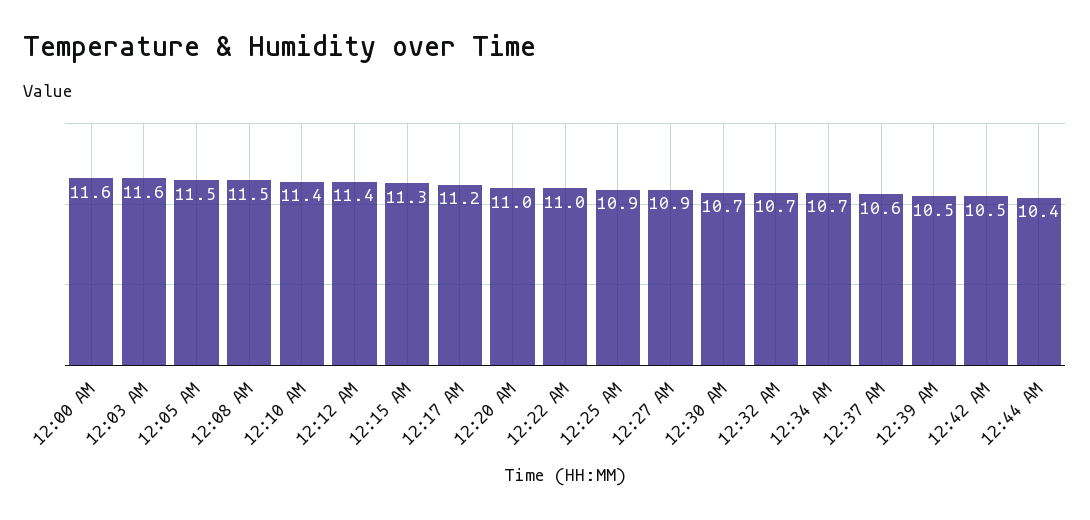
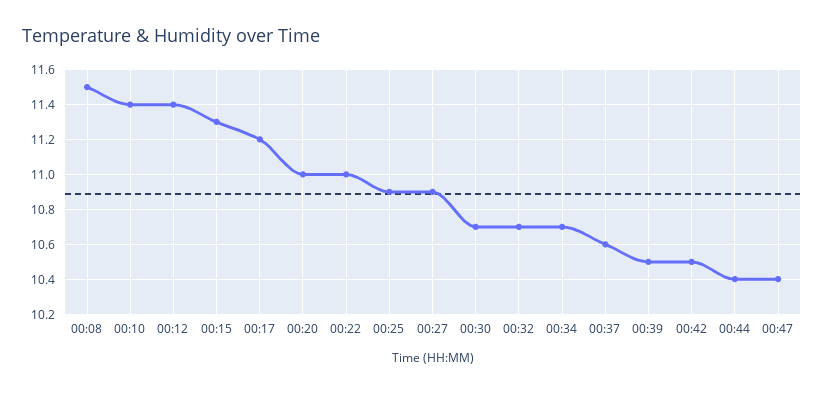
12:00 AM: 11.6 -> none
12:03 AM: 11.6 -> none
12:05 AM: 11.5 -> none
00:47: none -> 10.4

